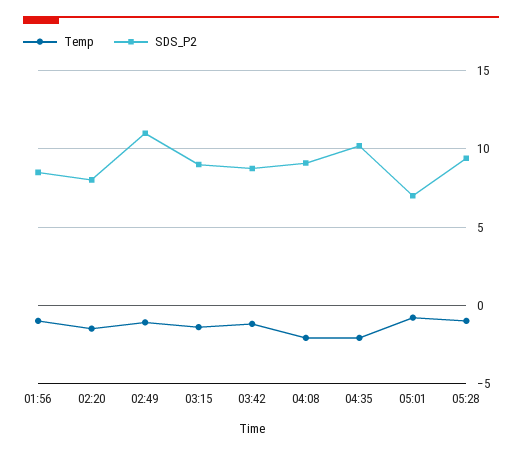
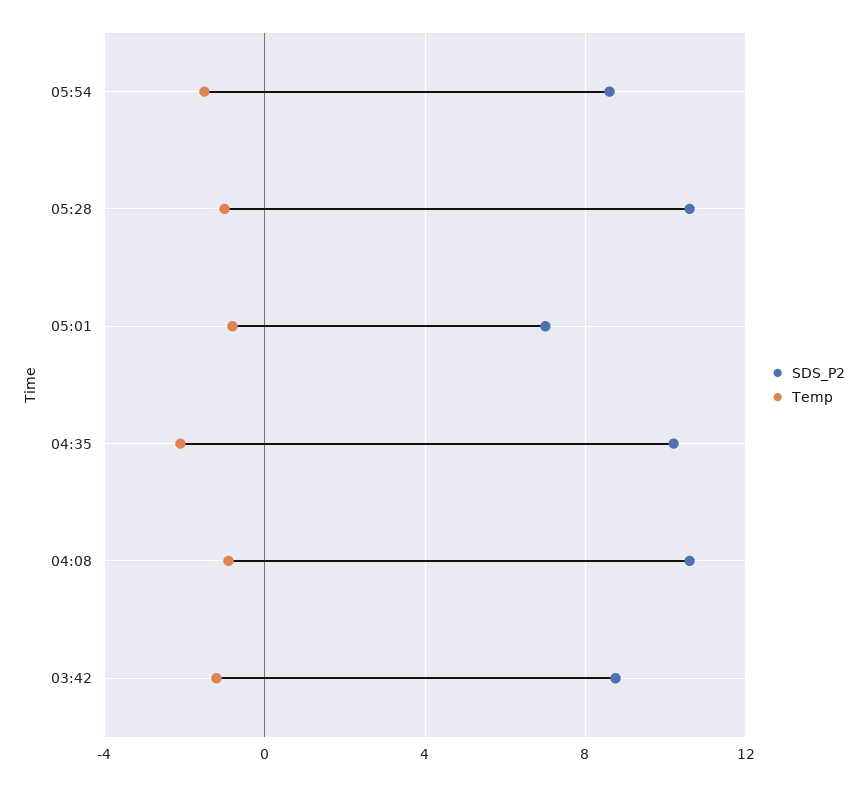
Temp, 01:56: -1 -> none
SDS_P2, 01:56: 8.5 -> none
Temp, 02:20: -1.5 -> none
SDS_P2, 02:20: 8 -> none
Temp, 02:49: -1 -> none
SDS_P2, 02:49: 11 -> none
Temp, 03:15: -1.5 -> none
SDS_P2, 03:15: 9 -> none
Temp, 04:08: -2 -> -1
SDS_P2, 04:08: 9 -> 10.5
SDS_P2, 05:28: 9.5 -> 10.5
SDS_P2, 05:54: none -> 8.5
Temp, 05:54: none -> -1.5

